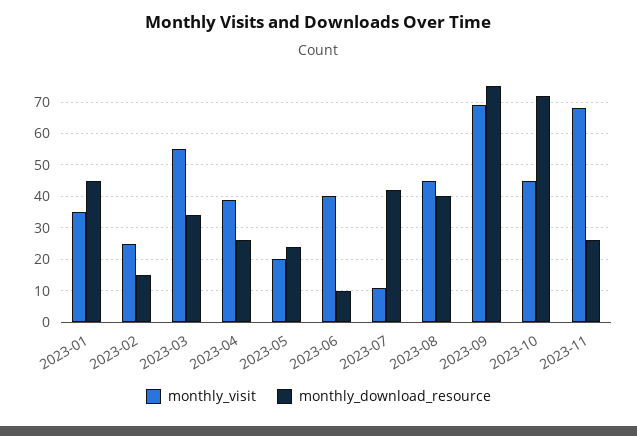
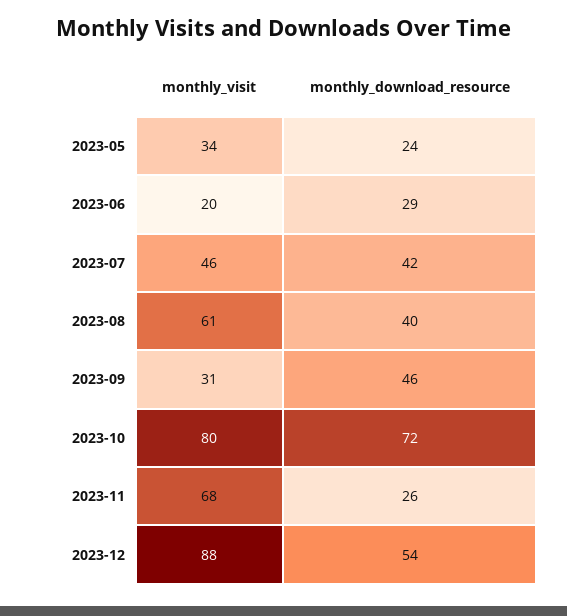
monthly_visit, 2023-01: 35 -> none
monthly_download_resource, 2023-01: 45 -> none
monthly_visit, 2023-02: 25 -> none
monthly_download_resource, 2023-02: 15 -> none
monthly_visit, 2023-03: 55 -> none
monthly_download_resource, 2023-03: 35 -> none
monthly_visit, 2023-04: 40 -> none
monthly_download_resource, 2023-04: 25 -> none
monthly_visit, 2023-05: 20 -> 34
monthly_visit, 2023-06: 40 -> 20
monthly_download_resource, 2023-06: 10 -> 29
monthly_visit, 2023-07: 10 -> 46
monthly_visit, 2023-08: 45 -> 61
monthly_visit, 2023-09: 70 -> 31
monthly_download_resource, 2023-09: 75 -> 46
monthly_visit, 2023-10: 45 -> 80
monthly_visit, 2023-12: none -> 88
monthly_download_resource, 2023-12: none -> 54

